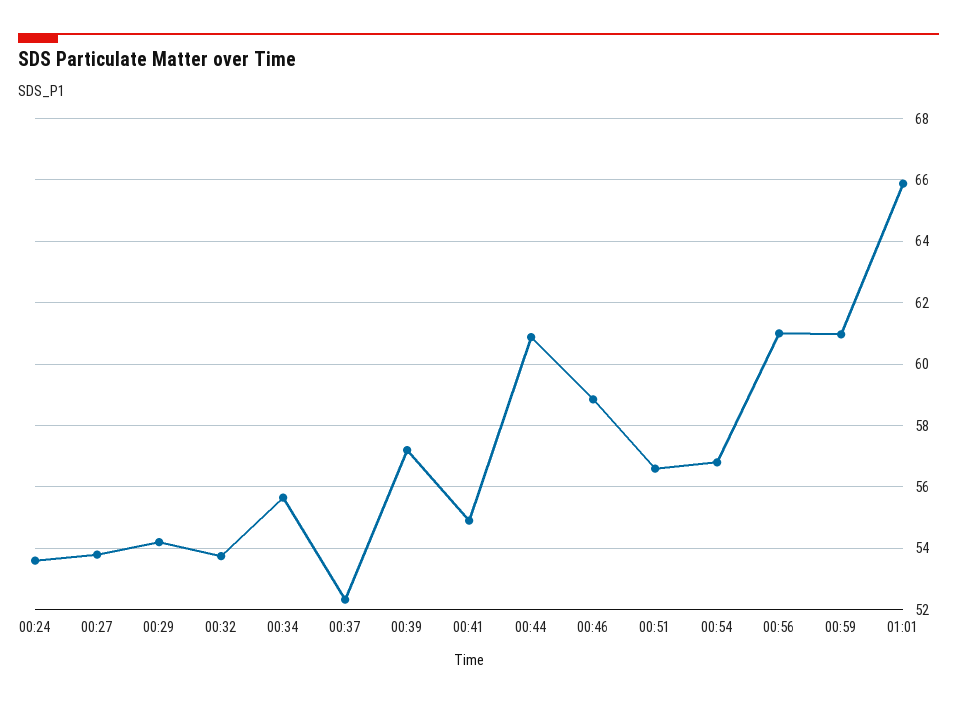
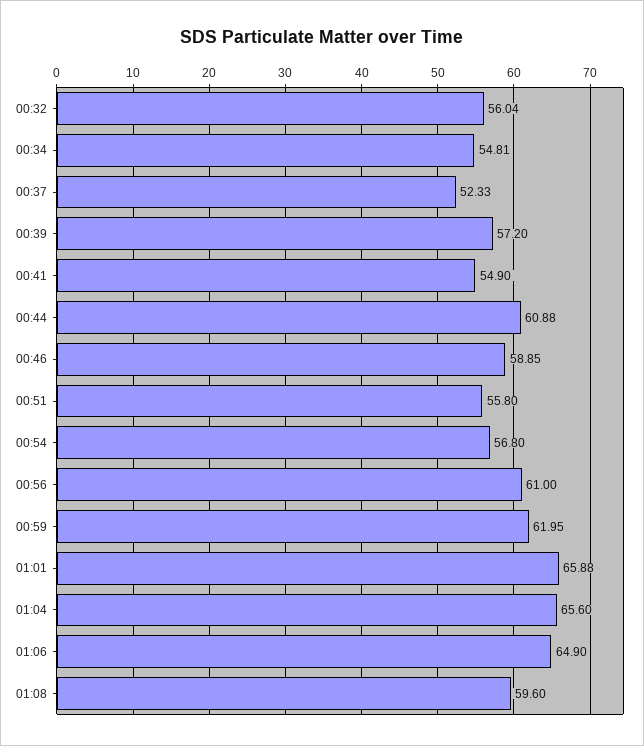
00:24: 53.6 -> none
00:27: 53.8 -> none
00:29: 54.2 -> none
00:32: 53.8 -> 56.04
00:34: 55.6 -> 54.81
00:51: 56.6 -> 55.8
00:59: 61 -> 61.95
01:04: none -> 65.6
01:06: none -> 64.9
01:08: none -> 59.6

